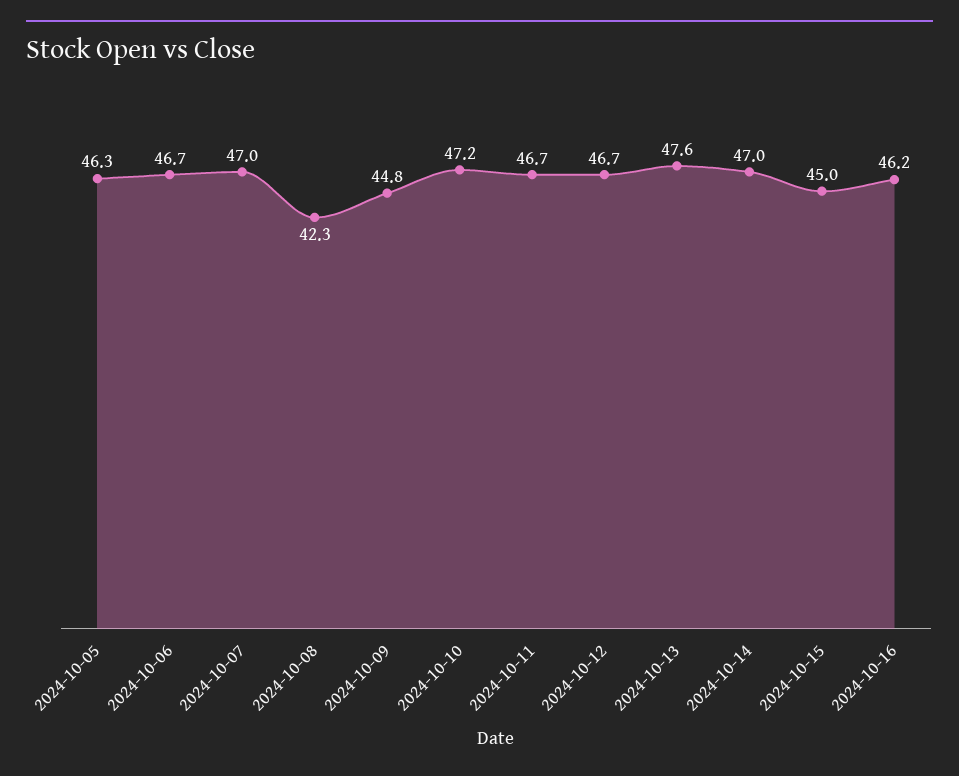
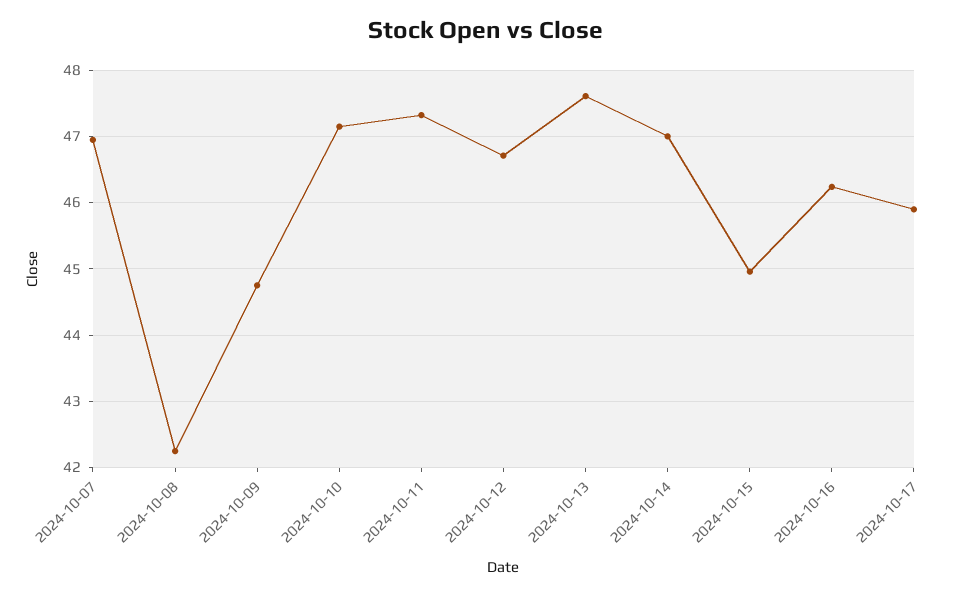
2024-10-05: 46.3 -> none
2024-10-06: 46.7 -> none
2024-10-11: 46.7 -> 47.3
2024-10-17: none -> 45.9

